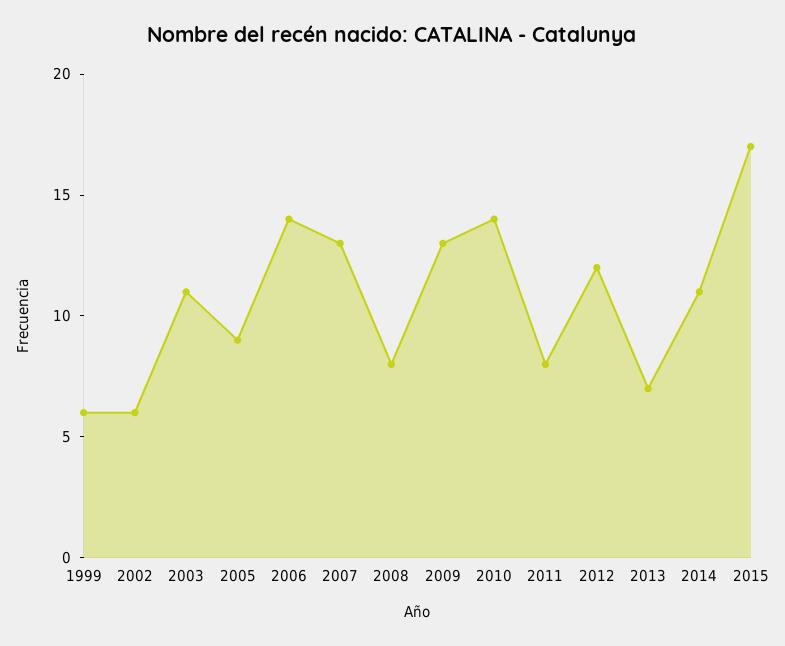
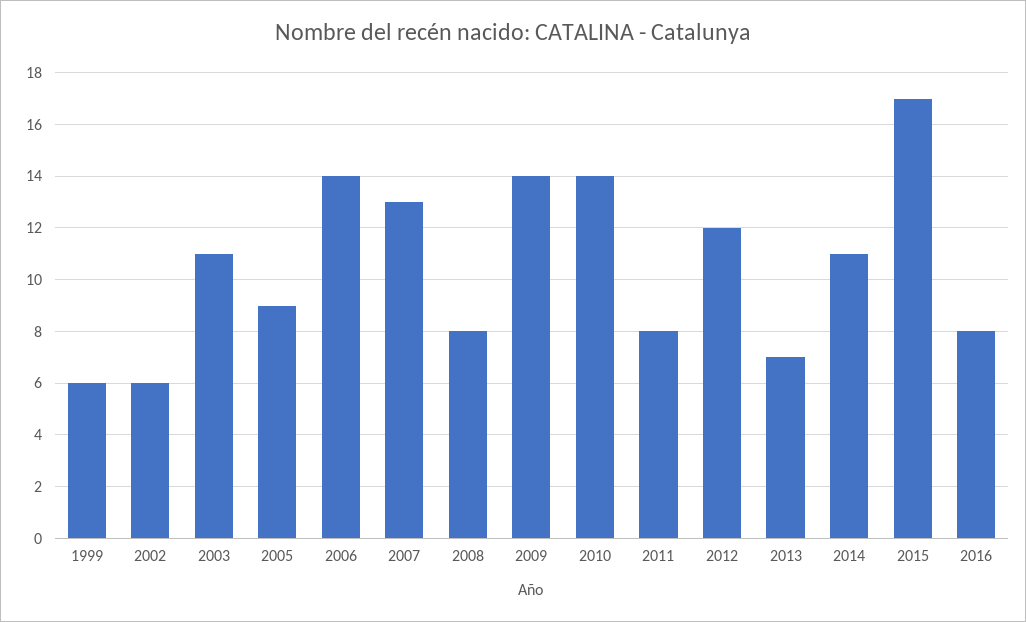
2009: 13 -> 14
2016: none -> 8

